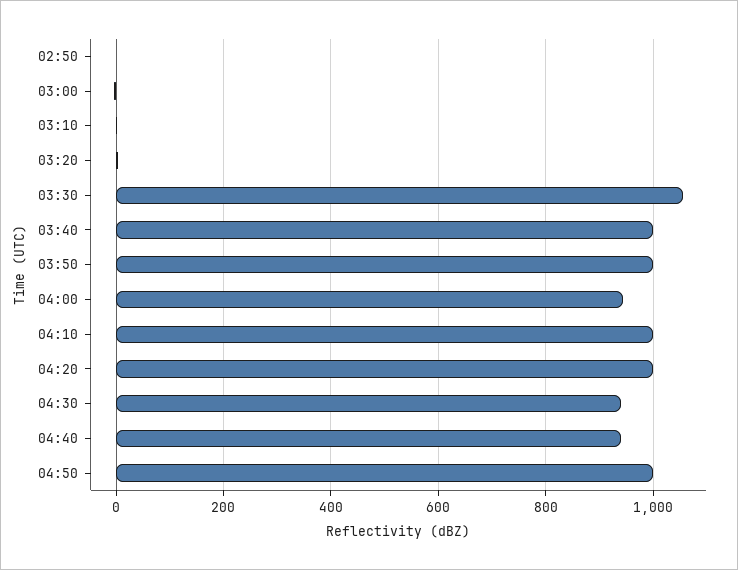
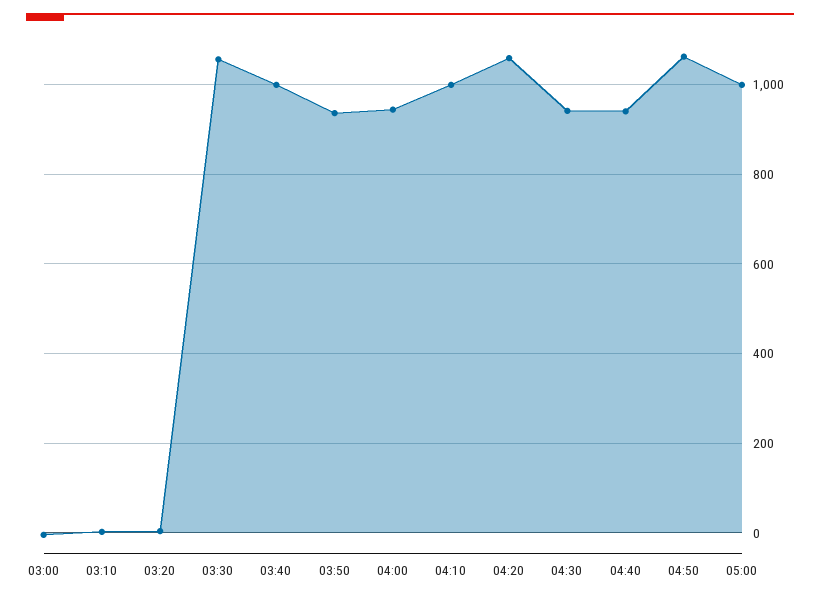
02:50: 0 -> none
03:50: 1000 -> 940
04:20: 1000 -> 1060
04:50: 1000 -> 1060
05:00: none -> 1000

